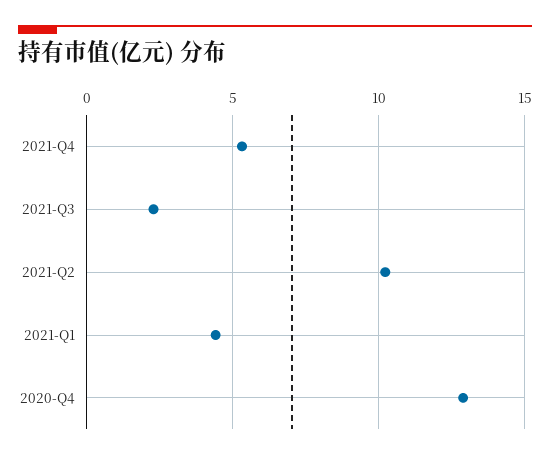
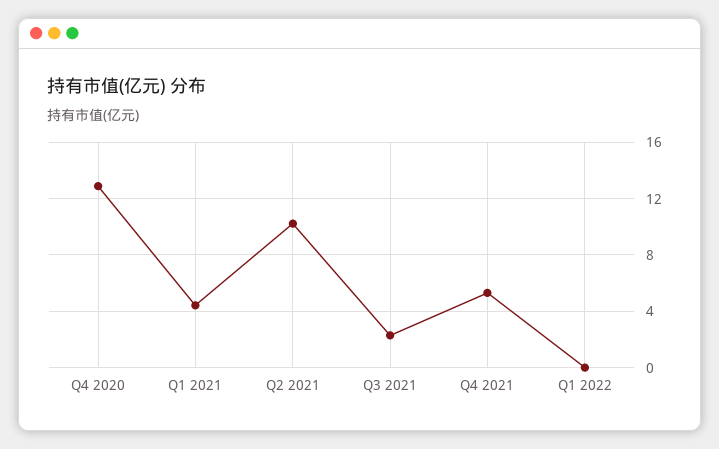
Q1 2022: none -> 0

